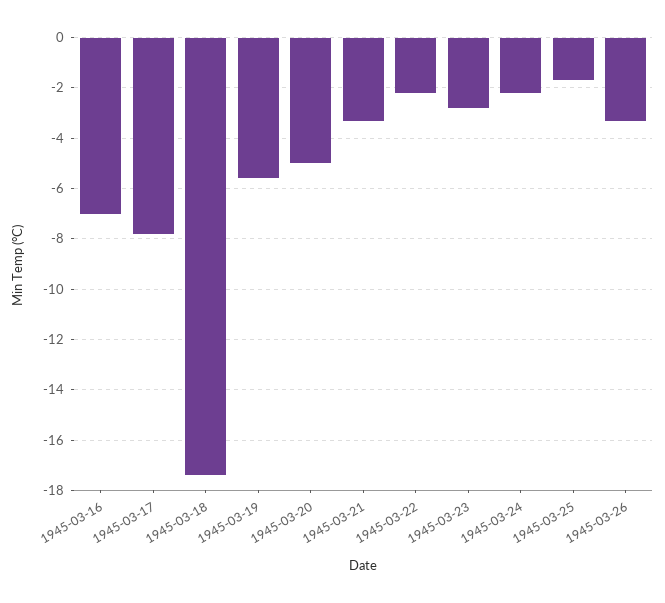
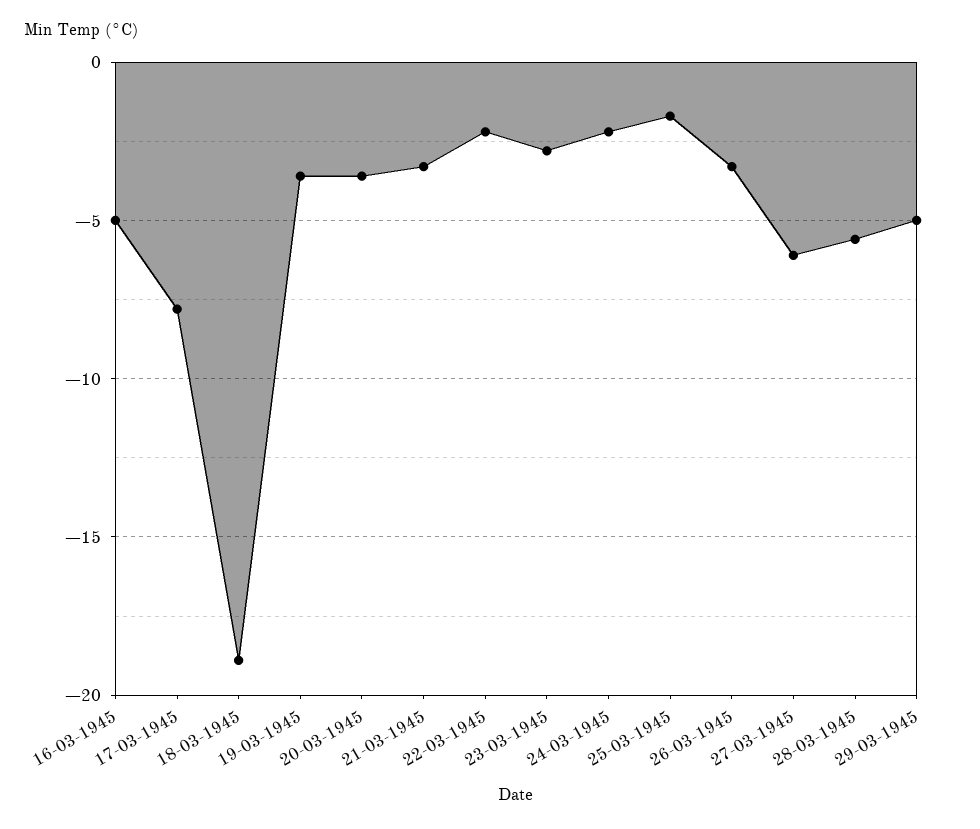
1945-03-16: -7 -> -5
1945-03-18: -17.5 -> -19
1945-03-19: -5.5 -> -3.5
1945-03-20: -5 -> -3.5
27-03-1945: none -> -6
28-03-1945: none -> -5.5
29-03-1945: none -> -5

